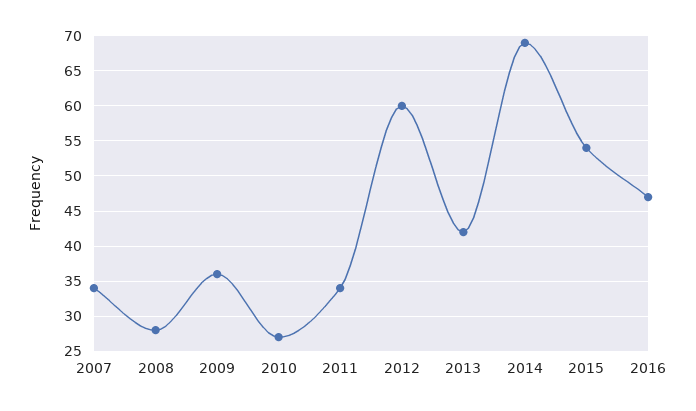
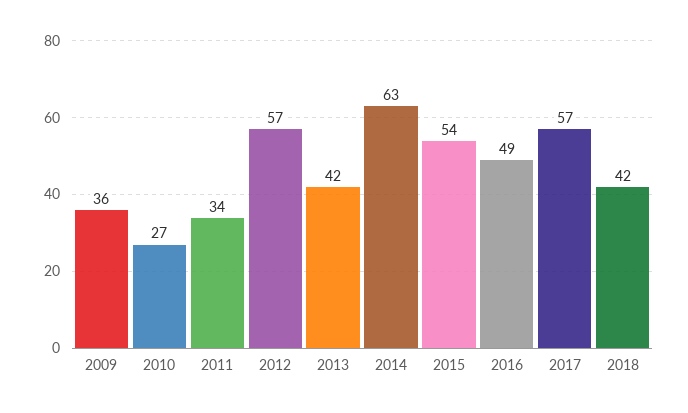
2007: 34 -> none
2008: 28 -> none
2012: 60 -> 57
2014: 69 -> 63
2016: 47 -> 49
2017: none -> 57
2018: none -> 42

